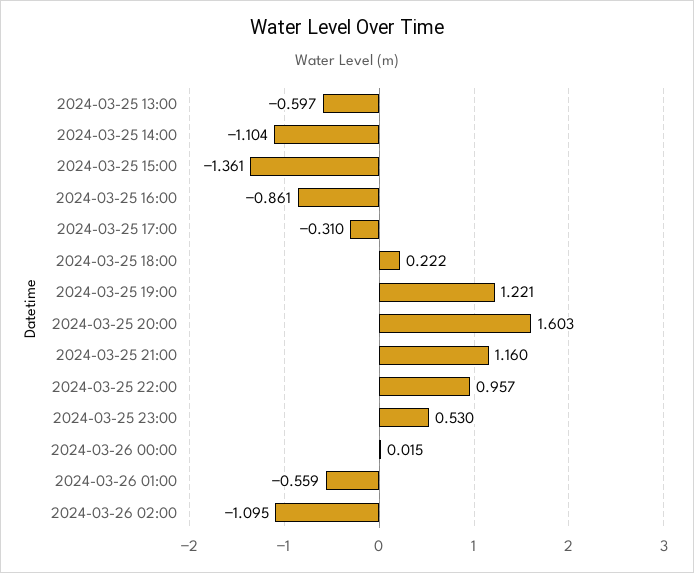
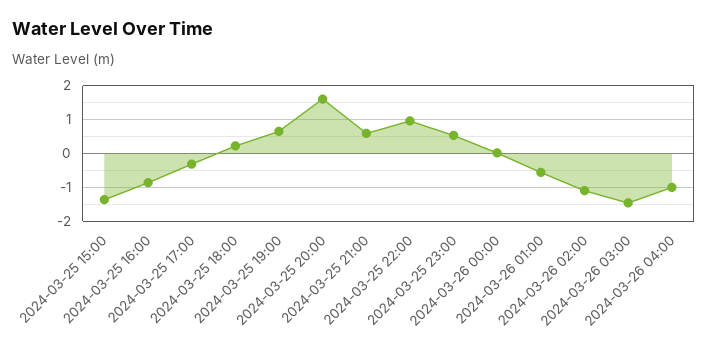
2024-03-25 13:00: -0.597 -> none
2024-03-25 14:00: -1.104 -> none
2024-03-25 19:00: 1.221 -> 0.6
2024-03-25 21:00: 1.16 -> 0.6
2024-03-26 03:00: none -> -1.4
2024-03-26 04:00: none -> -1

